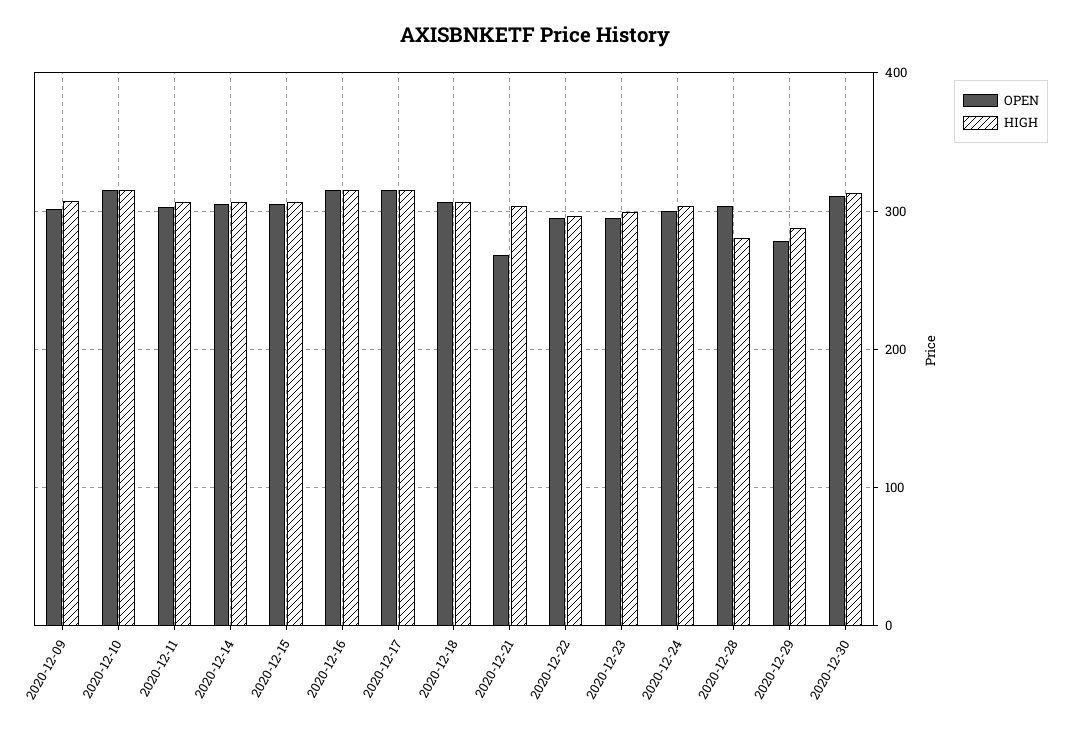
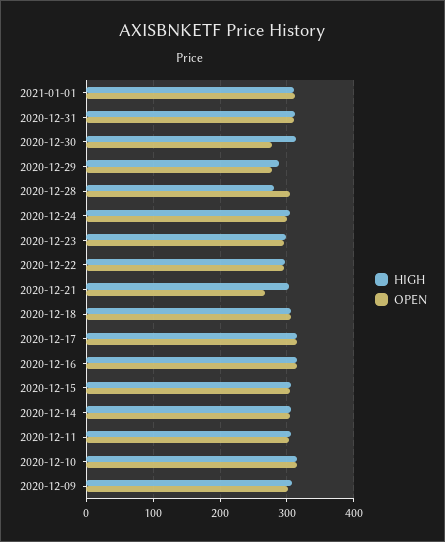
OPEN, 2020-12-30: 310 -> 280
HIGH, 2021-01-01: none -> 310
OPEN, 2021-01-01: none -> 310
HIGH, 2020-12-31: none -> 310
OPEN, 2020-12-31: none -> 310

